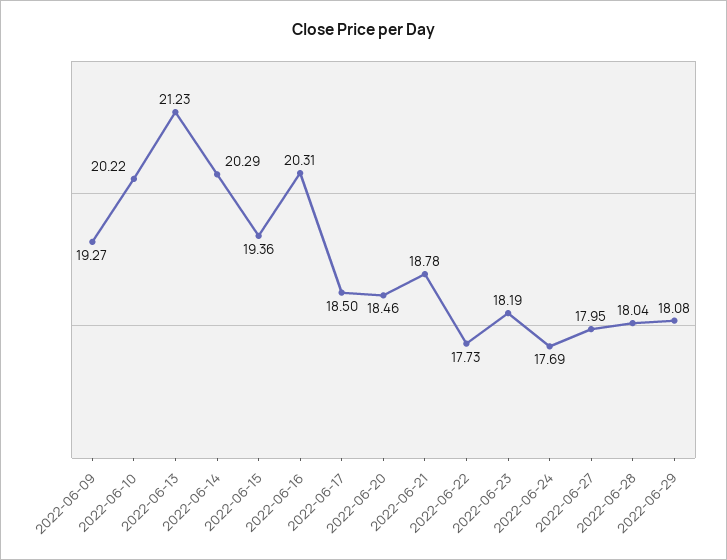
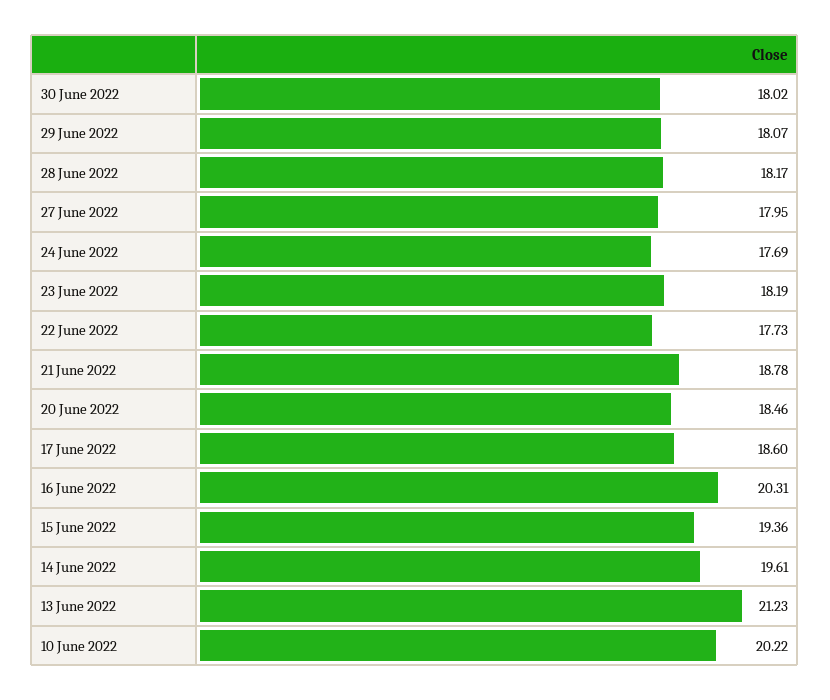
2022-06-09: 19.27 -> none
2022-06-14: 20.29 -> 19.61
2022-06-17: 18.5 -> 18.6
2022-06-28: 18.04 -> 18.17
2022-06-29: 18.08 -> 18.07
30 June 2022: none -> 18.02

